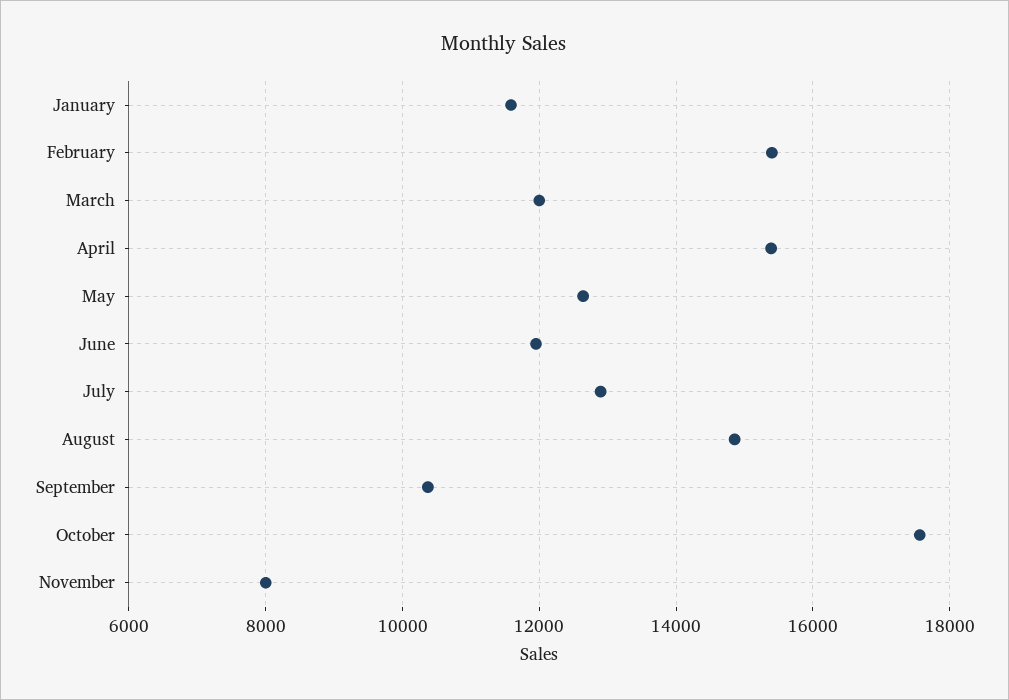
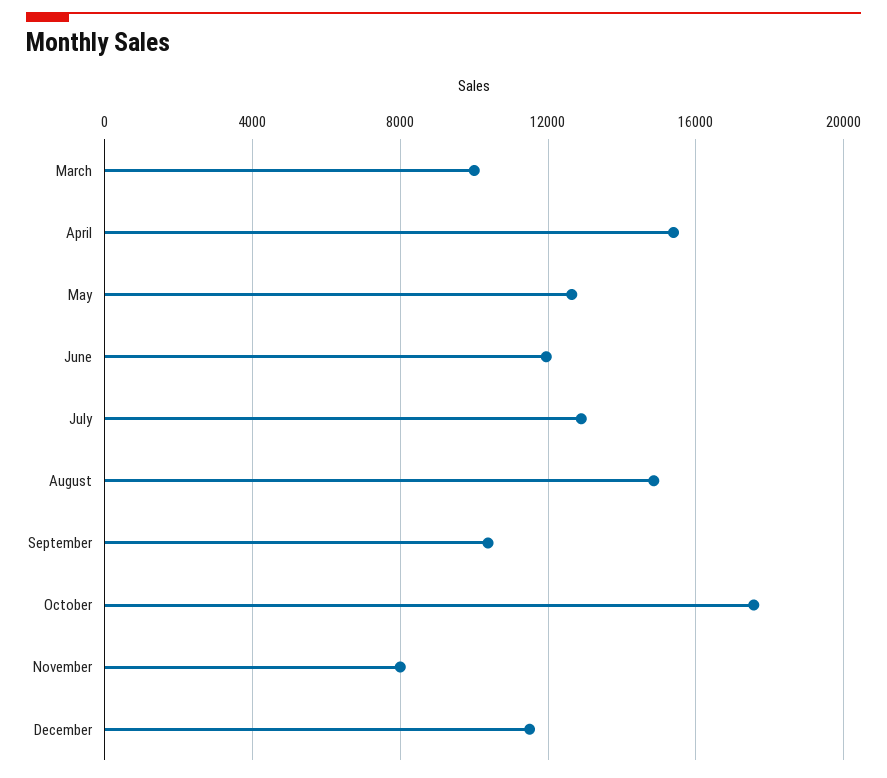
January: 11600 -> none
February: 15400 -> none
March: 12000 -> 10000
December: none -> 11500

